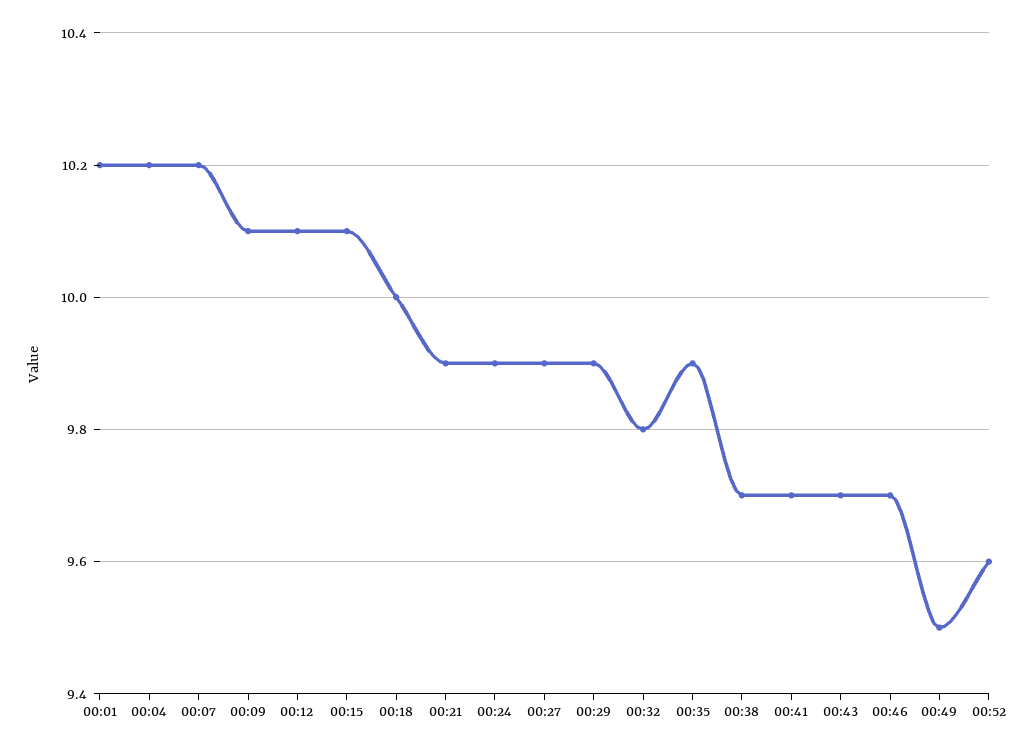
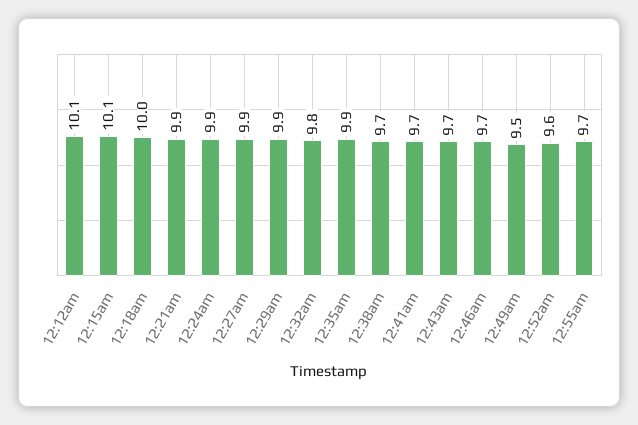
00:01: 10.2 -> none
00:04: 10.2 -> none
00:07: 10.2 -> none
00:09: 10.1 -> none
12:55am: none -> 9.7

